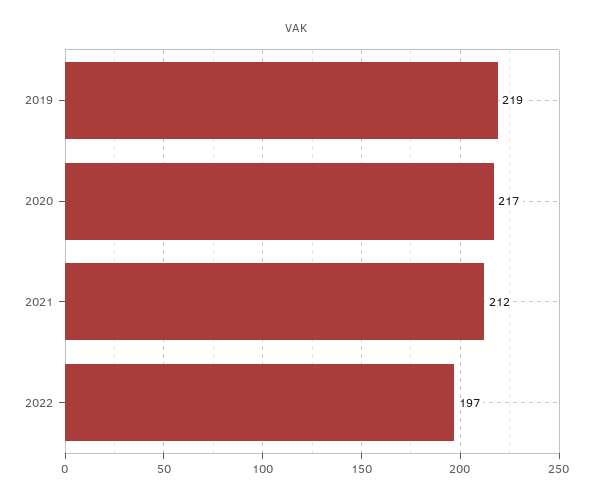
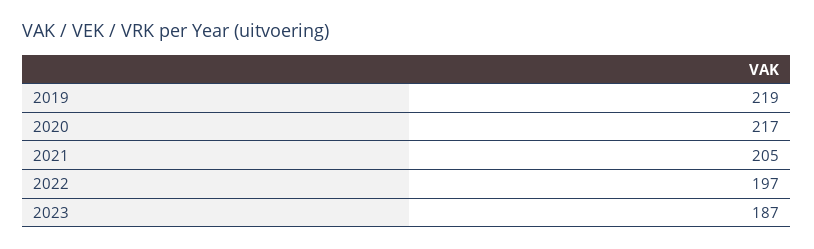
2021: 212 -> 205
2023: none -> 187

